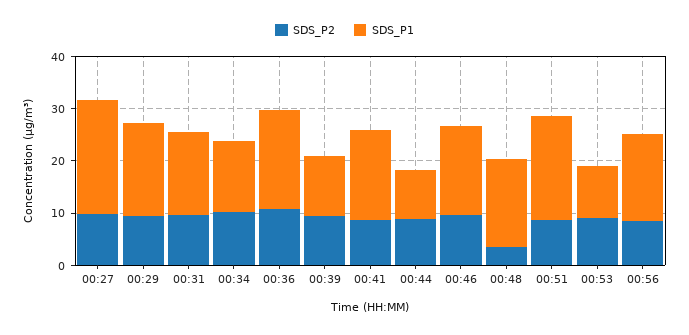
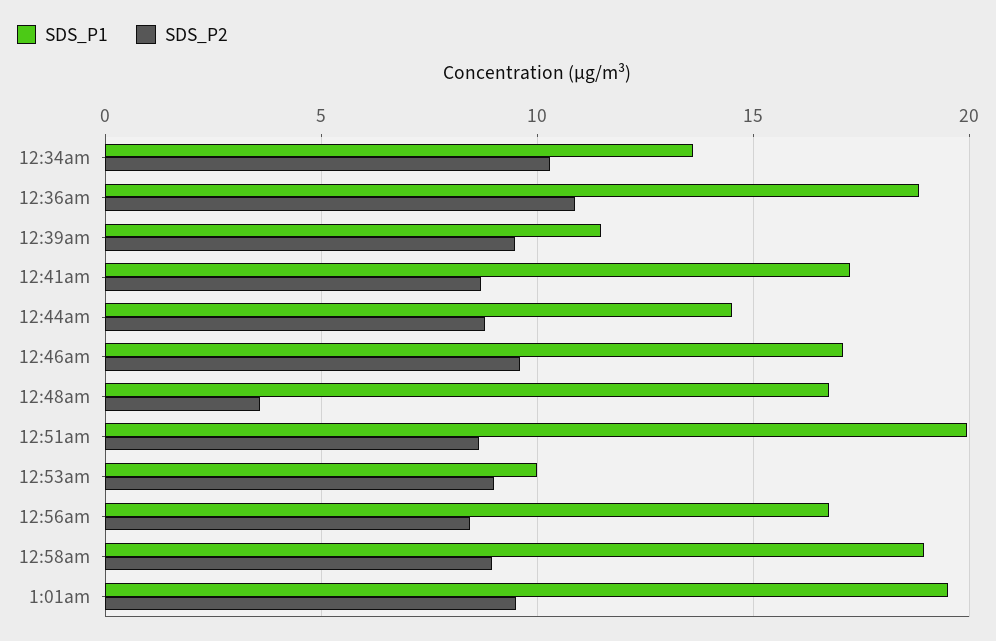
SDS_P2, 00:27: 10 -> none
SDS_P1, 00:27: 22 -> none
SDS_P2, 00:29: 10 -> none
SDS_P1, 00:29: 18 -> none
SDS_P2, 00:31: 10 -> none
SDS_P1, 00:31: 16 -> none
SDS_P1, 00:44: 10 -> 14.5
SDS_P1, 12:58am: none -> 19
SDS_P2, 12:58am: none -> 9
SDS_P1, 1:01am: none -> 19.5
SDS_P2, 1:01am: none -> 9.5

